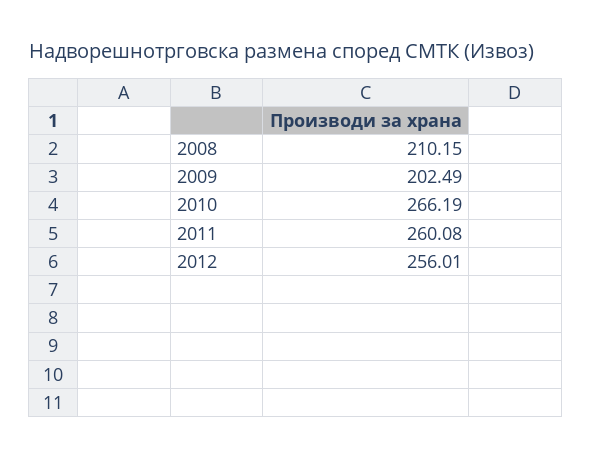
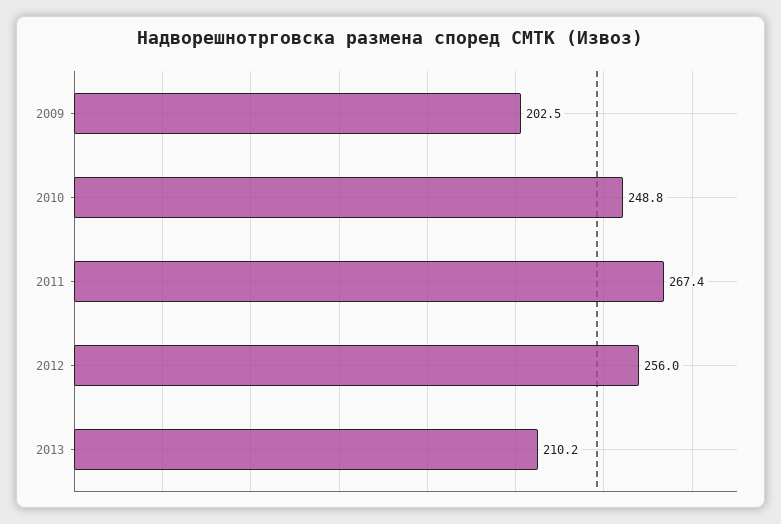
2008: 210.15 -> none
2010: 266.19 -> 248.8
2011: 260.08 -> 267.4
2013: none -> 210.2

